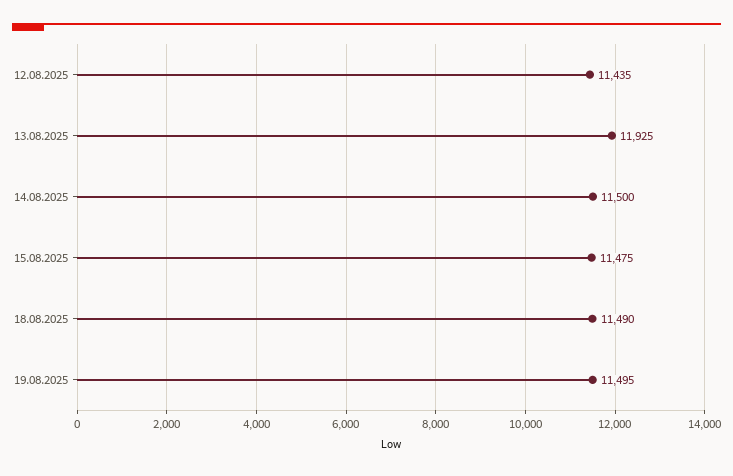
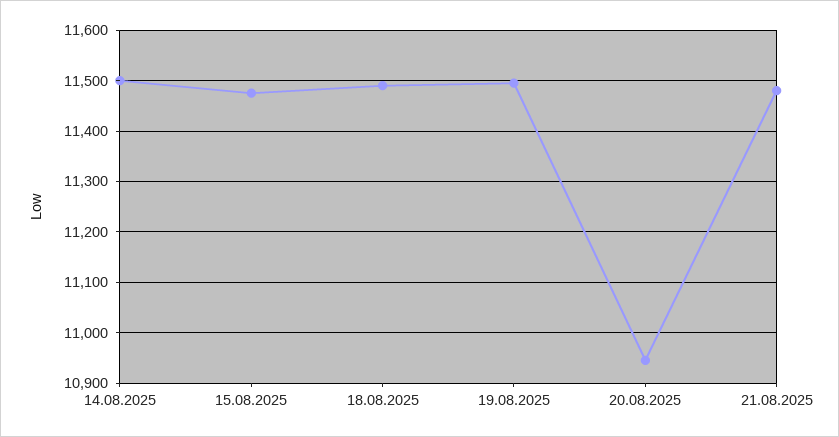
12.08.2025: 11435 -> none
13.08.2025: 11925 -> none
20.08.2025: none -> 10940
21.08.2025: none -> 11480

